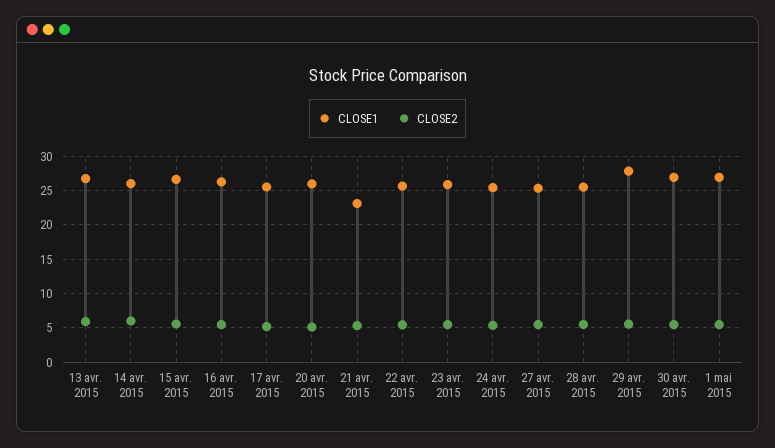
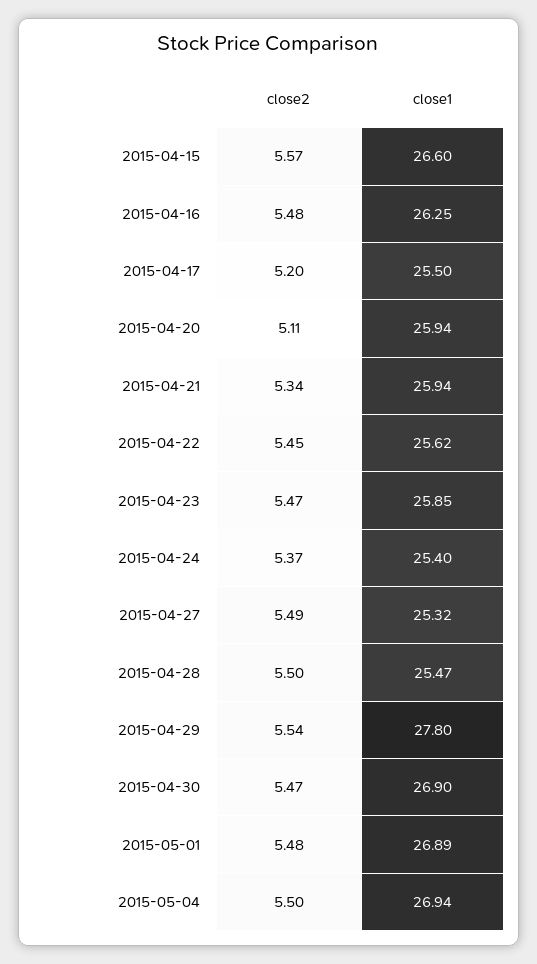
CLOSE1, 13 avr. 2015: 27 -> none
CLOSE2, 13 avr. 2015: 6 -> none
CLOSE1, 14 avr. 2015: 26 -> none
CLOSE2, 14 avr. 2015: 6 -> none
CLOSE1, 21 avr. 2015: 23 -> 25.94
CLOSE2, 2015-05-04: none -> 5.5
CLOSE1, 2015-05-04: none -> 26.94

